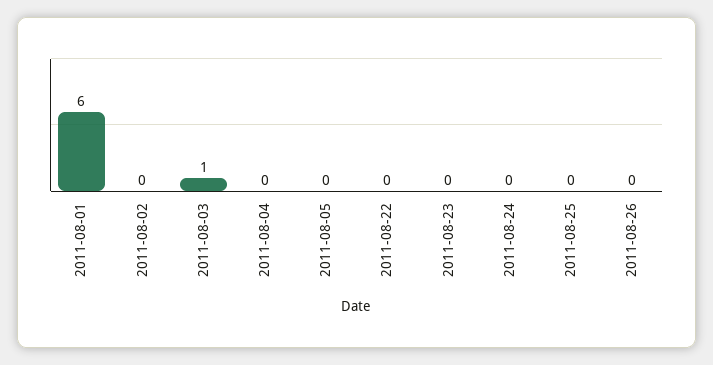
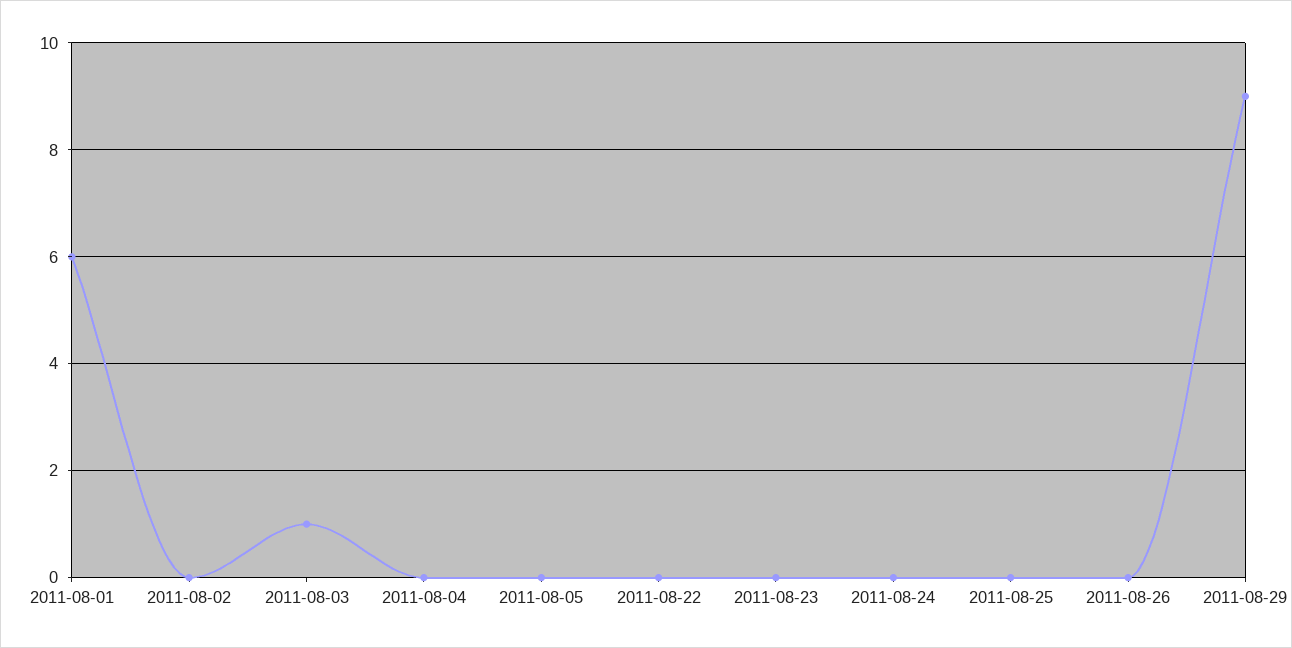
2011-08-29: none -> 9

